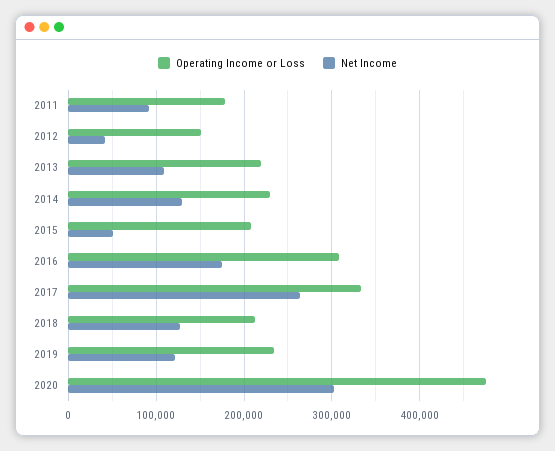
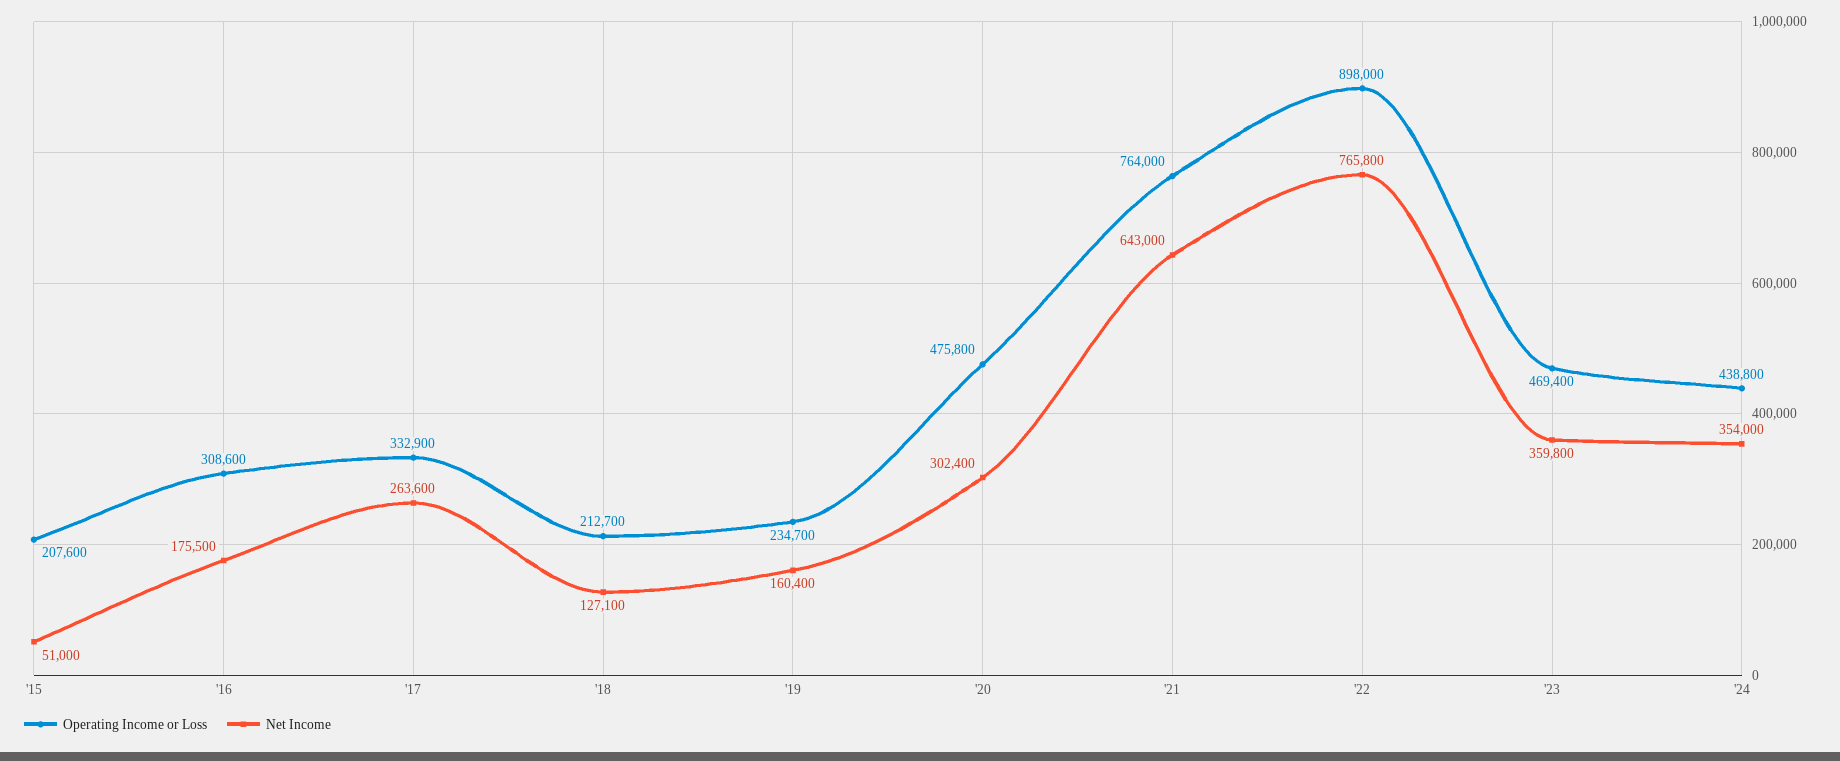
Operating Income or Loss, 2011: 180000 -> none
Net Income, 2011: 90000 -> none
Operating Income or Loss, 2012: 150000 -> none
Net Income, 2012: 40000 -> none
Operating Income or Loss, 2013: 220000 -> none
Net Income, 2013: 110000 -> none
Operating Income or Loss, 2014: 230000 -> none
Net Income, 2014: 130000 -> none
Net Income, 2019: 120000 -> 160400
Operating Income or Loss, '21: none -> 764000
Net Income, '21: none -> 643000
Operating Income or Loss, '22: none -> 898000
Net Income, '22: none -> 765800
Operating Income or Loss, '23: none -> 469400
Net Income, '23: none -> 359800
Operating Income or Loss, '24: none -> 438800
Net Income, '24: none -> 354000

